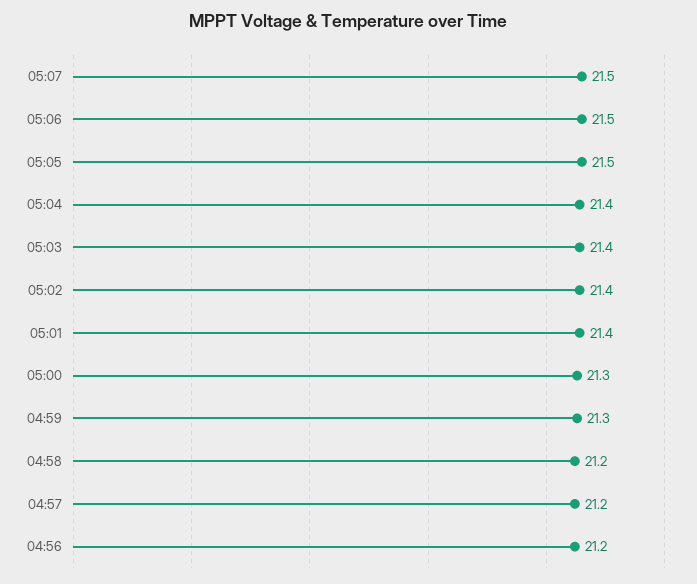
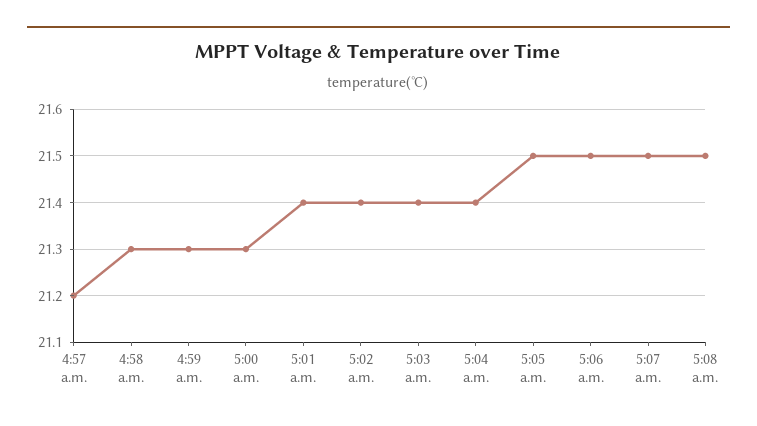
04:58: 21.2 -> 21.3
04:56: 21.2 -> none
5:08 a.m.: none -> 21.5

